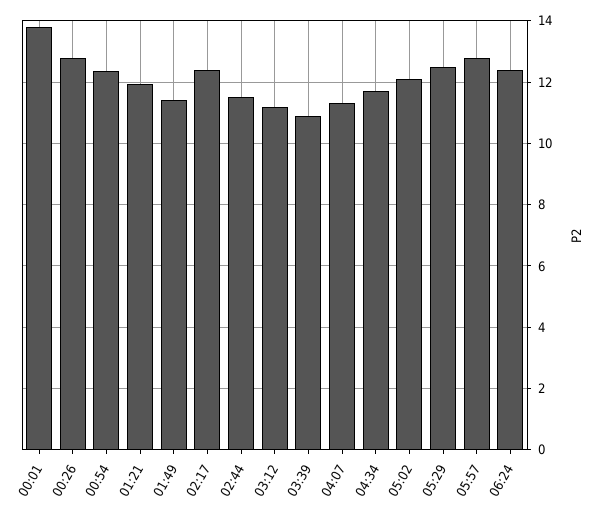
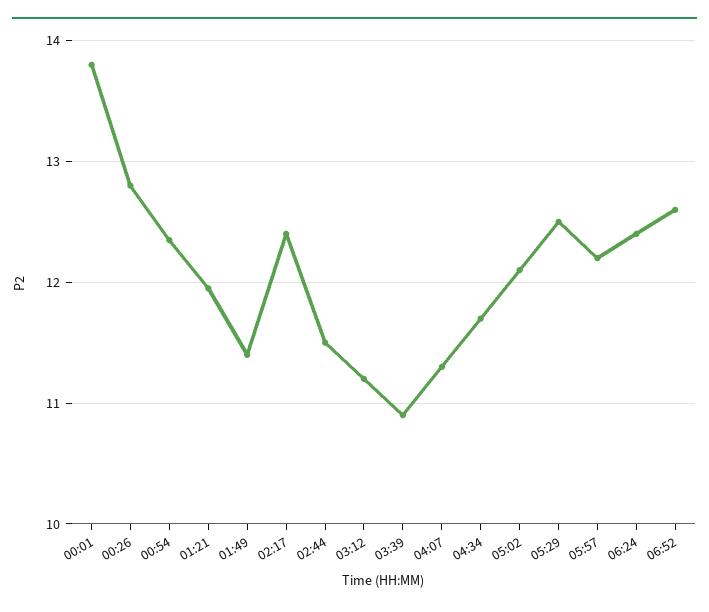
05:57: 12.8 -> 12.2
06:52: none -> 12.6

